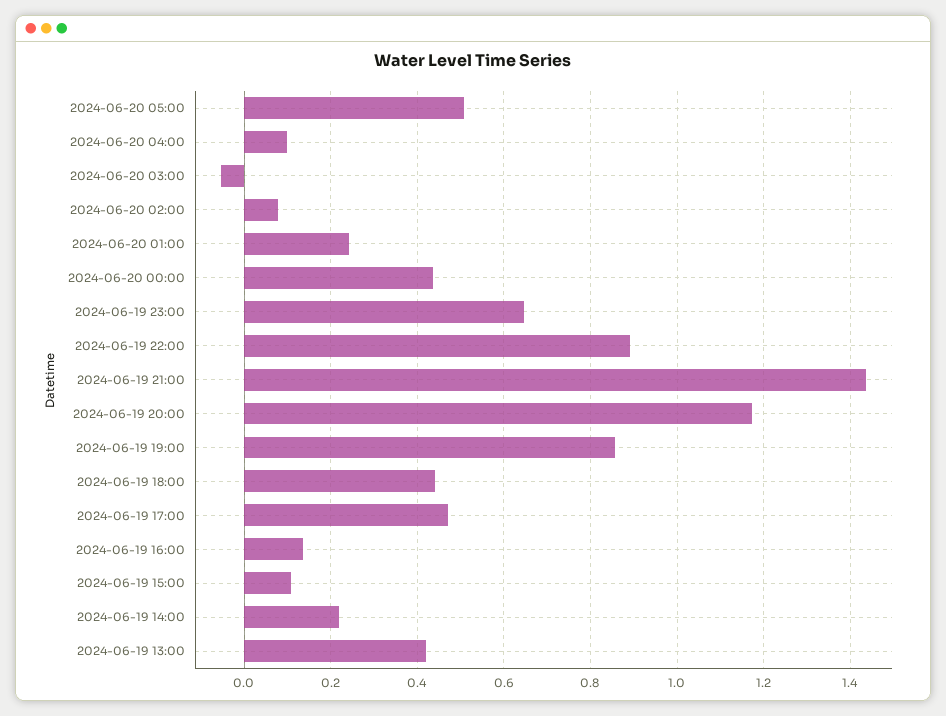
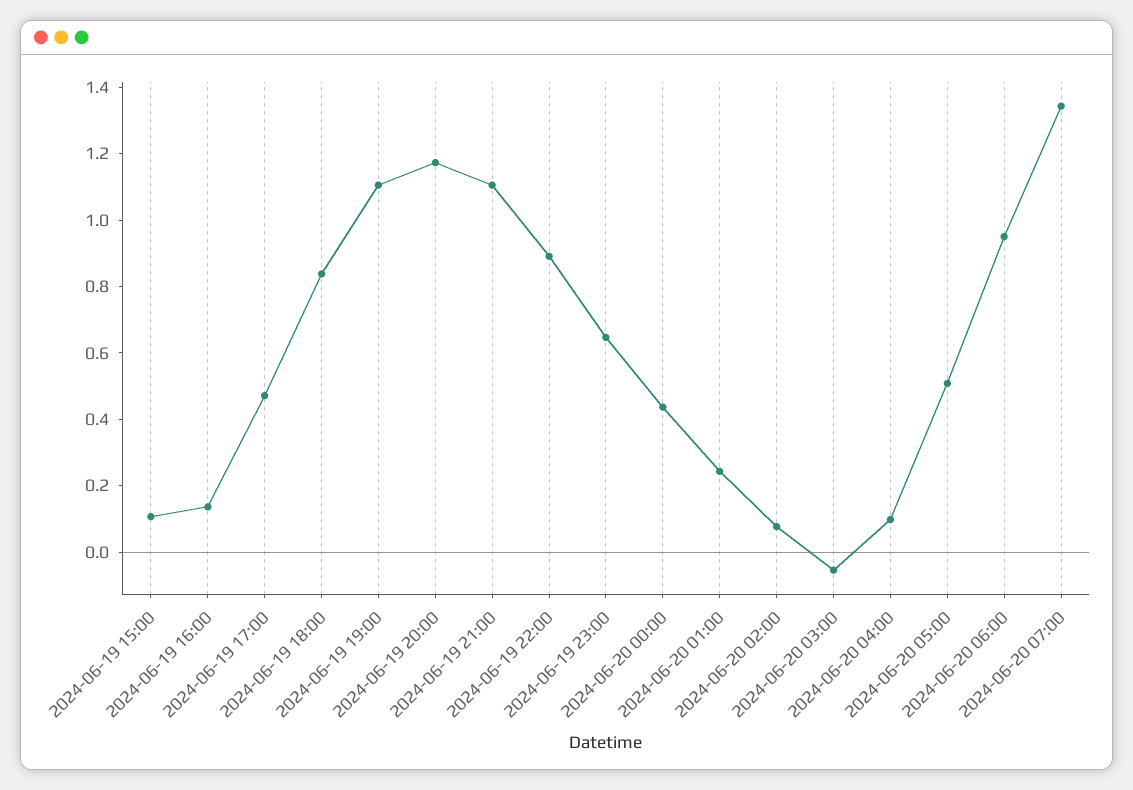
2024-06-19 21:00: 1.44 -> 1.1
2024-06-19 19:00: 0.86 -> 1.1
2024-06-19 18:00: 0.44 -> 0.85
2024-06-19 14:00: 0.22 -> none
2024-06-19 13:00: 0.42 -> none
2024-06-20 06:00: none -> 0.95
2024-06-20 07:00: none -> 1.35

